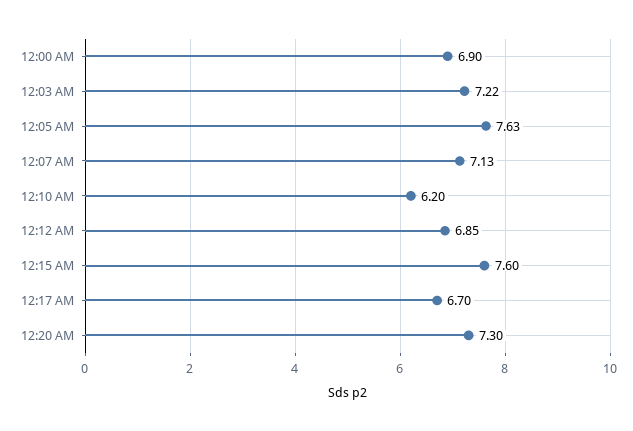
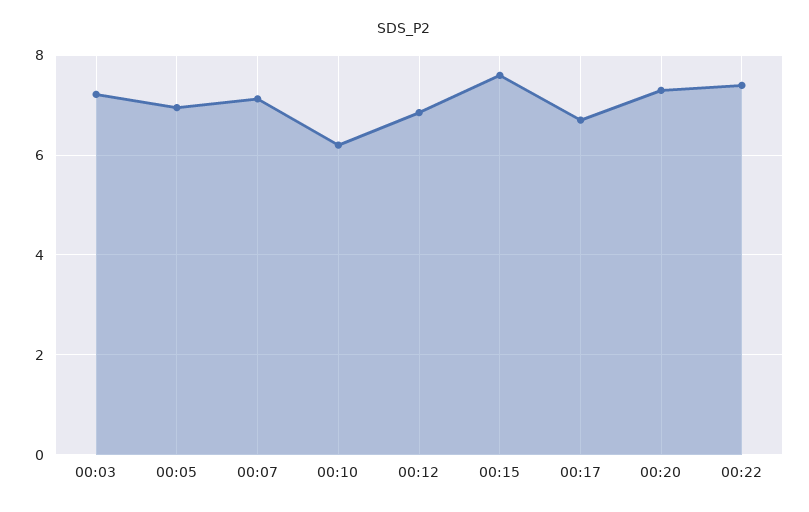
12:00 AM: 6.9 -> none
12:05 AM: 7.63 -> 7
00:22: none -> 7.4

